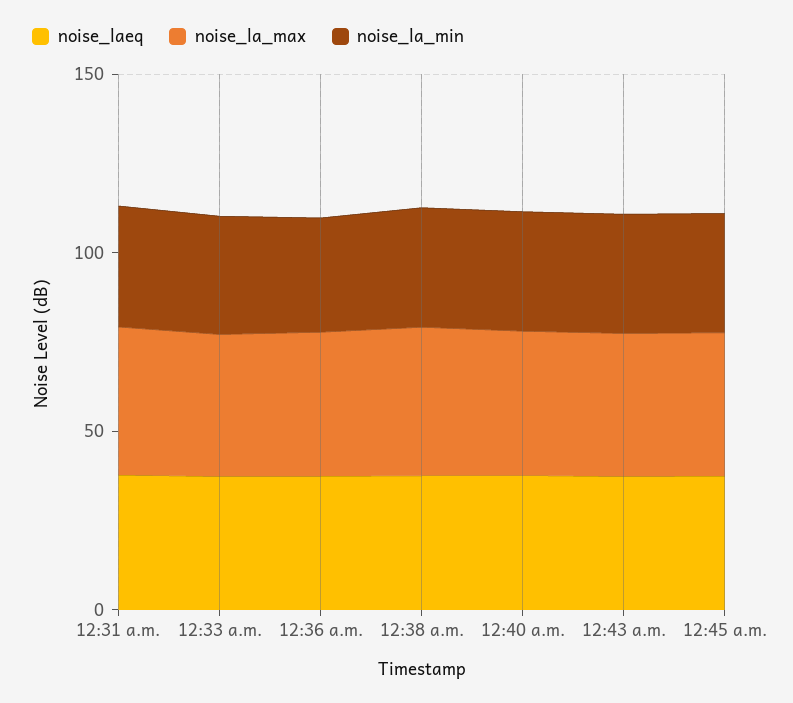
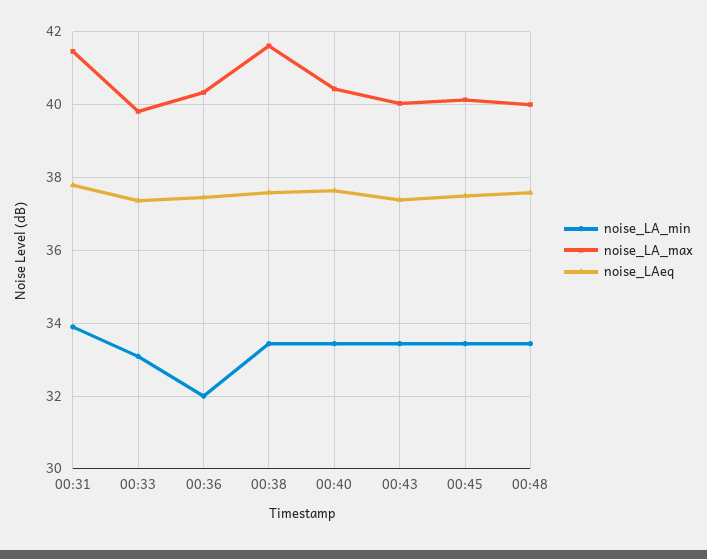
noise_la_min, 00:48: none -> 33.4
noise_la_max, 00:48: none -> 40
noise_laeq, 00:48: none -> 37.6

